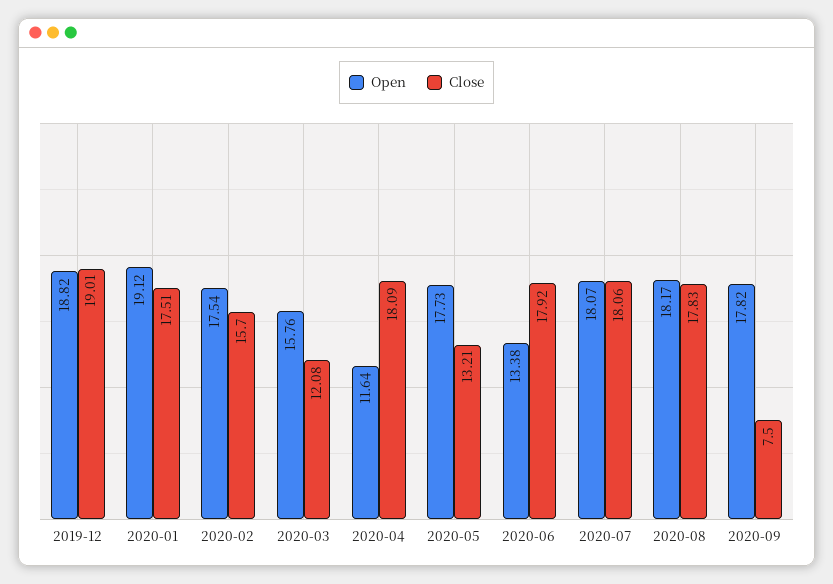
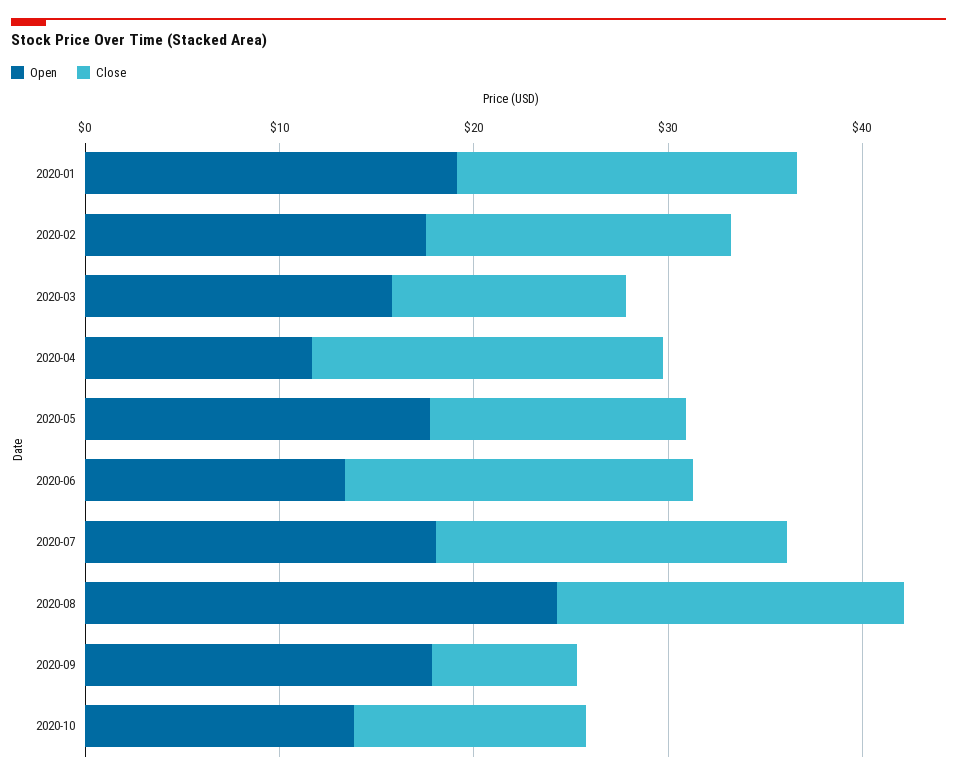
Open, 2019-12: 18.82 -> none
Close, 2019-12: 19.01 -> none
Open, 2020-08: 18.17 -> 24
Open, 2020-10: none -> 14
Close, 2020-10: none -> 12

